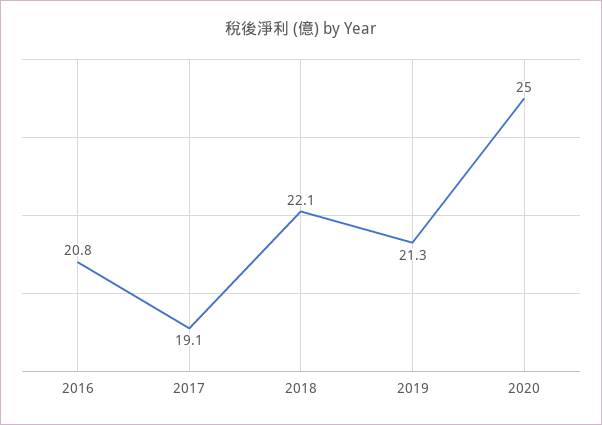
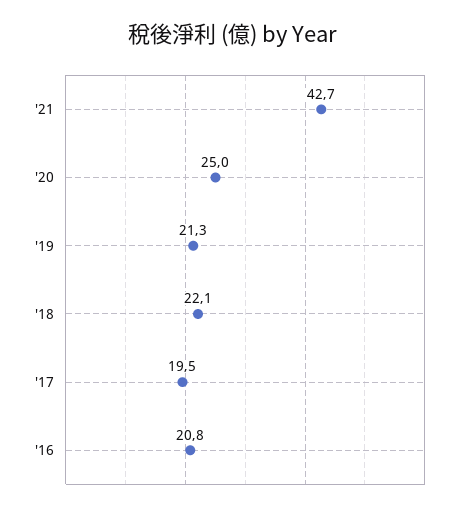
2017: 19.1 -> 19.5
'21: none -> 42.7

